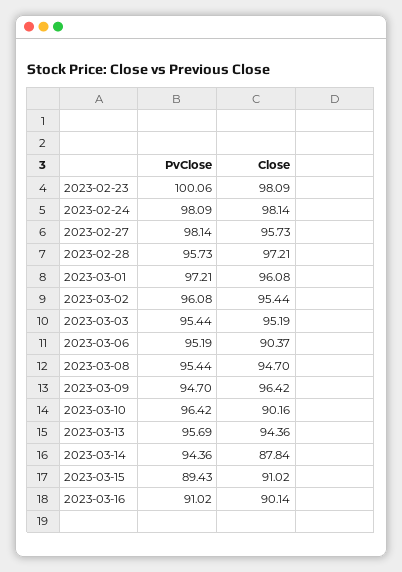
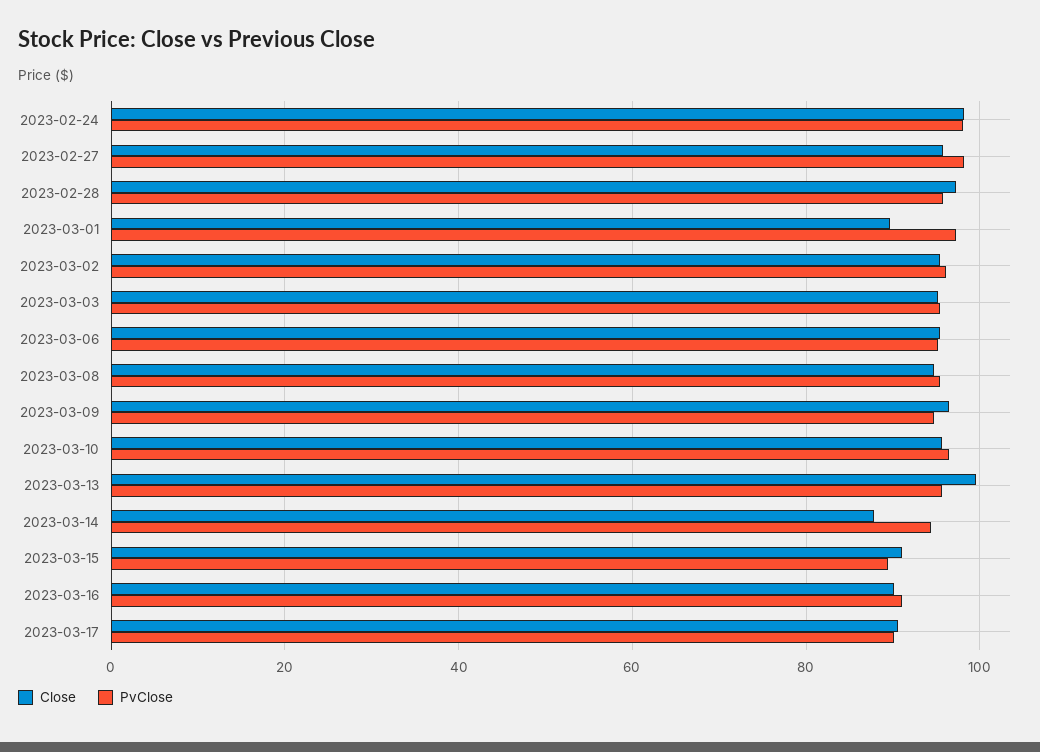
PvClose, 2023-02-23: 100.06 -> none
Close, 2023-02-23: 98.09 -> none
Close, 2023-03-01: 96.08 -> 90
Close, 2023-03-06: 90.37 -> 96
Close, 2023-03-10: 90.16 -> 96
Close, 2023-03-13: 94.36 -> 100
Close, 2023-03-17: none -> 90
PvClose, 2023-03-17: none -> 90

